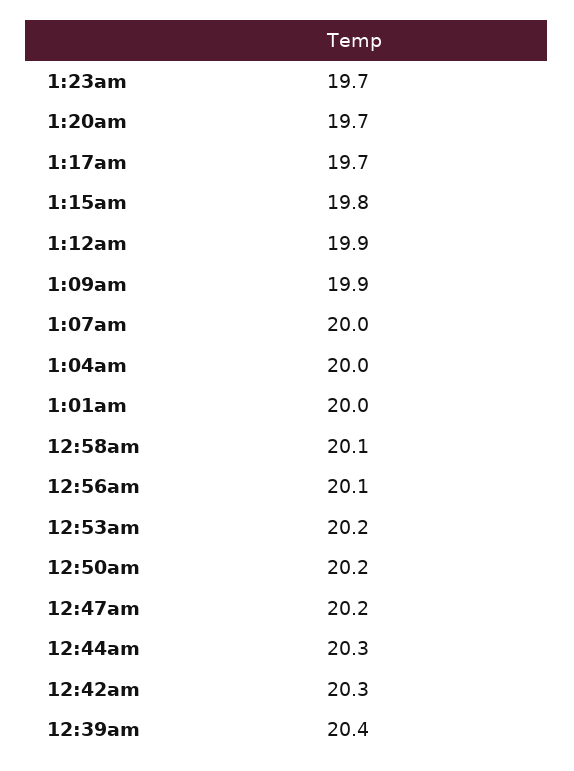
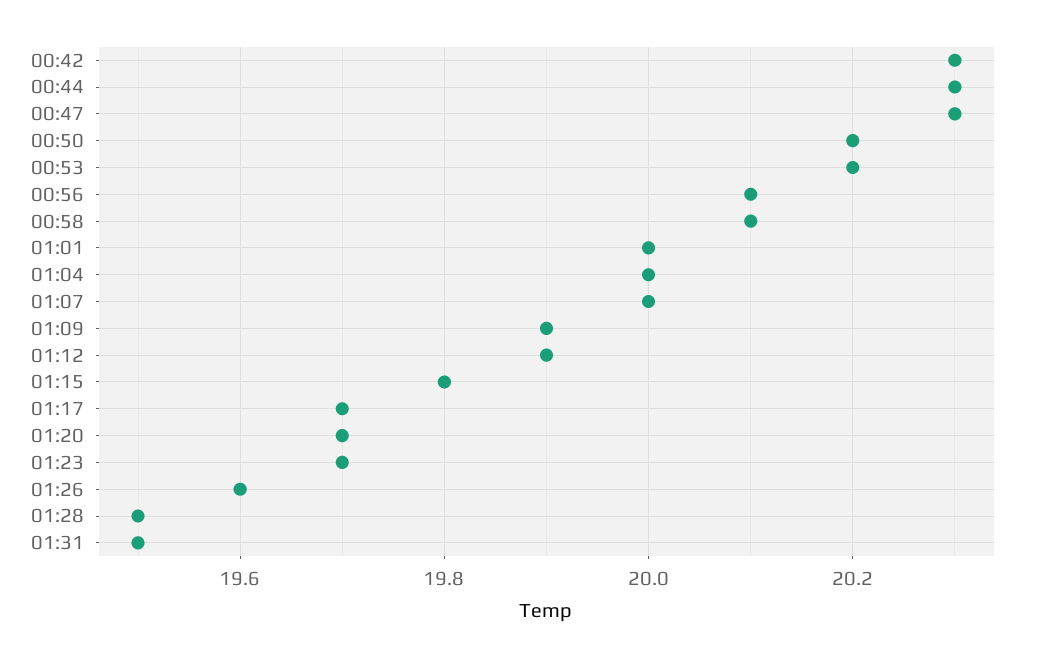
12:47am: 20.2 -> 20.3
12:39am: 20.4 -> none
01:26: none -> 19.6
01:28: none -> 19.5
01:31: none -> 19.5

